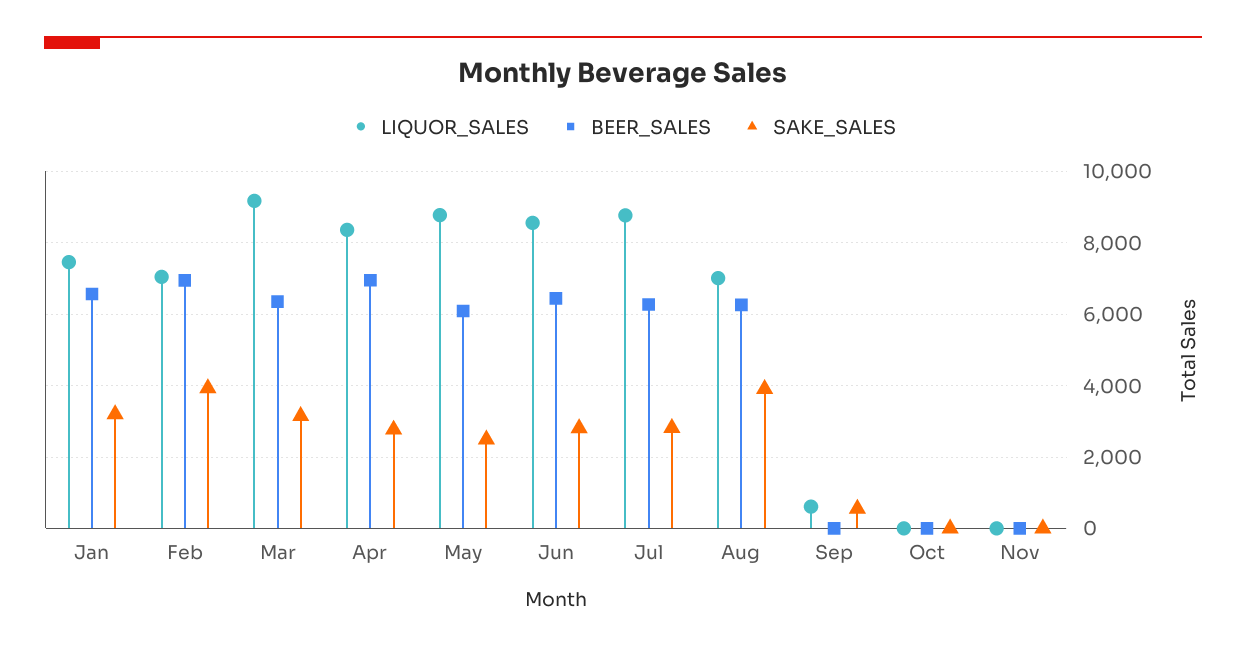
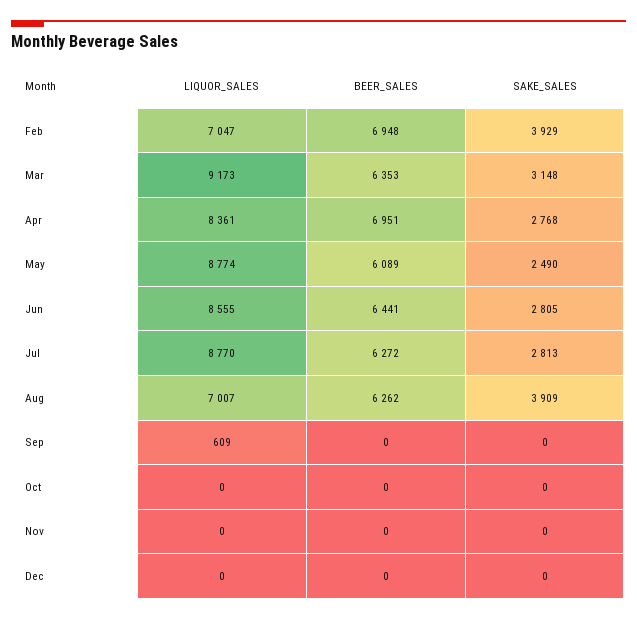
LIQUOR_SALES, Jan: 7400 -> none
BEER_SALES, Jan: 6600 -> none
SAKE_SALES, Jan: 3200 -> none
SAKE_SALES, Sep: 600 -> 0
LIQUOR_SALES, Dec: none -> 0
BEER_SALES, Dec: none -> 0
SAKE_SALES, Dec: none -> 0

